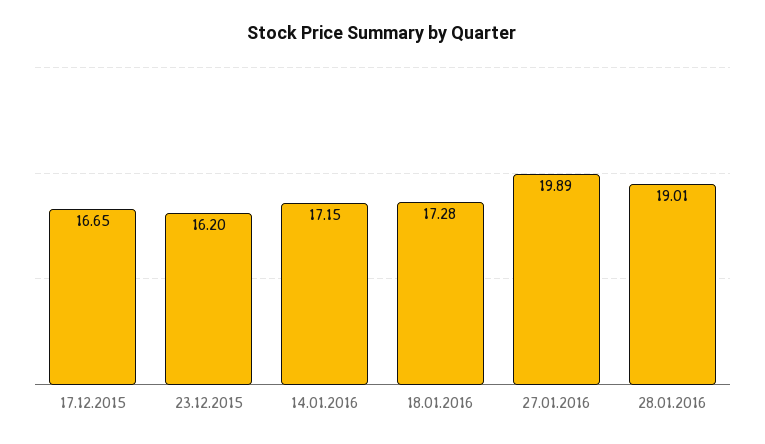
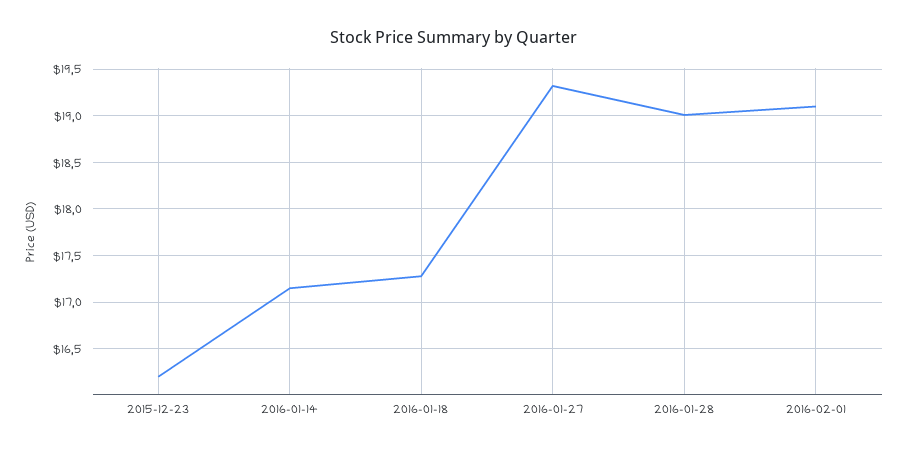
17.12.2015: 16.65 -> none
27.01.2016: 19.89 -> 19.3
2016-02-01: none -> 19.1

